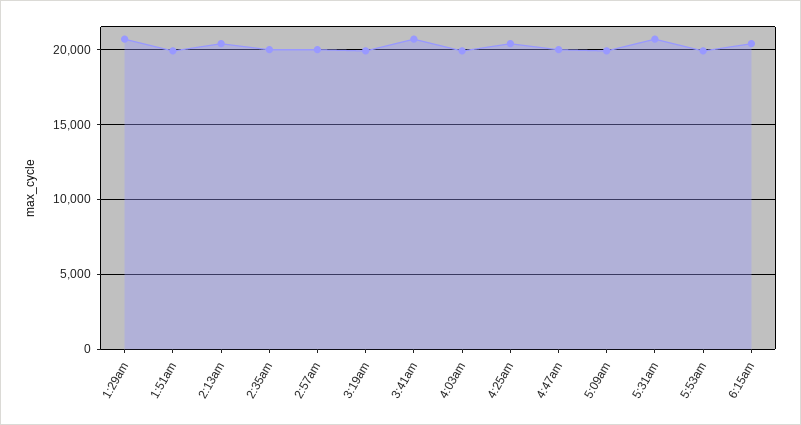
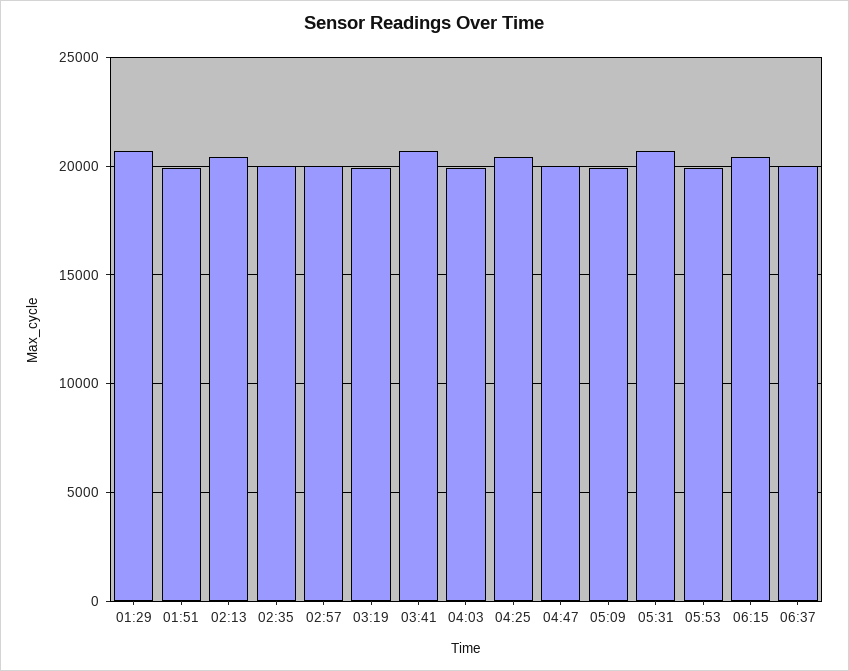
06:37: none -> 20000

